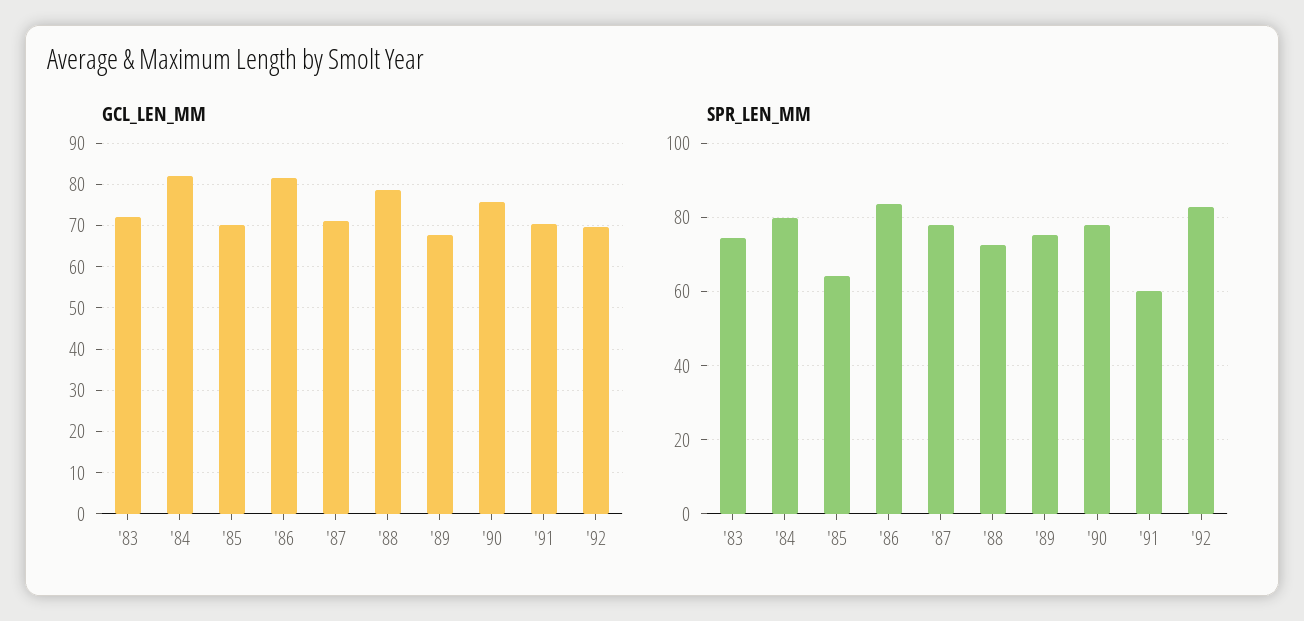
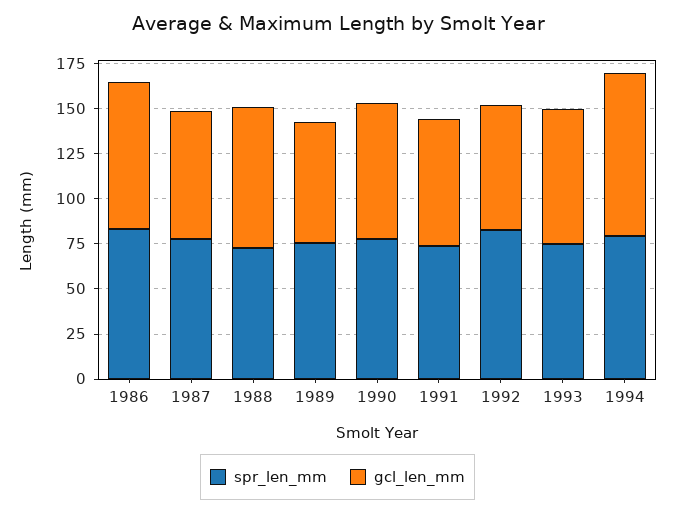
GCL_LEN_MM, '83: 72 -> none
GCL_LEN_MM, '84: 82 -> none
GCL_LEN_MM, '85: 70 -> none
SPR_LEN_MM, '83: 74 -> none
SPR_LEN_MM, '84: 80 -> none
SPR_LEN_MM, '85: 64 -> none
SPR_LEN_MM, '91: 60 -> 75
SPR_LEN_MM, 1993: none -> 75
GCL_LEN_MM, 1993: none -> 75
SPR_LEN_MM, 1994: none -> 80
GCL_LEN_MM, 1994: none -> 90

